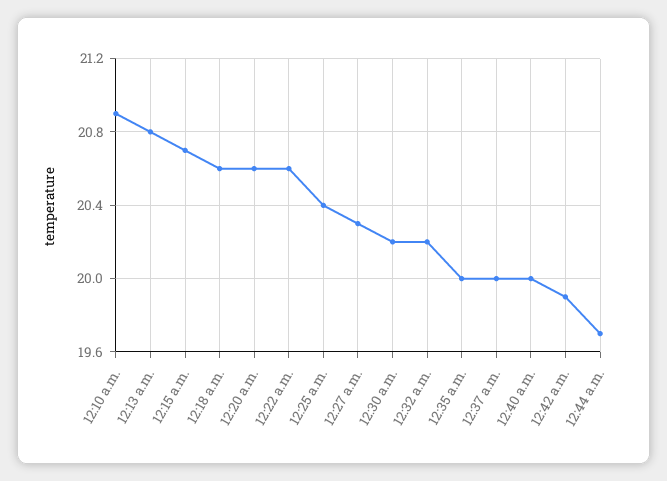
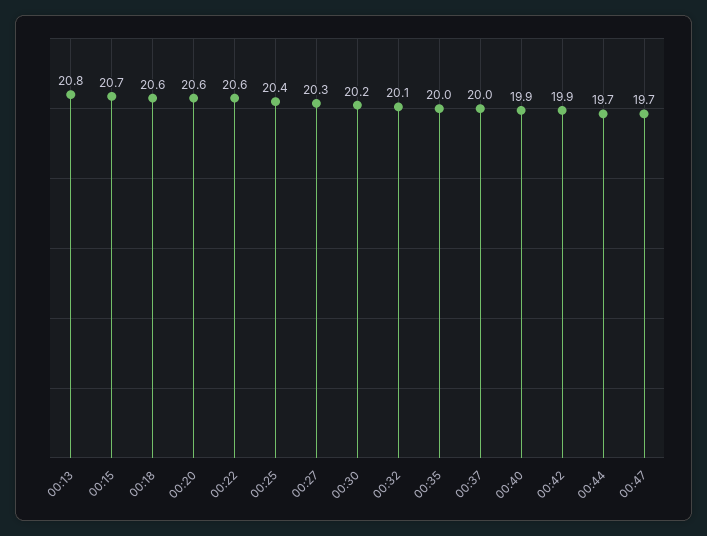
12:10 a.m.: 20.9 -> none
12:32 a.m.: 20.2 -> 20.1
12:40 a.m.: 20 -> 19.9
00:47: none -> 19.7

